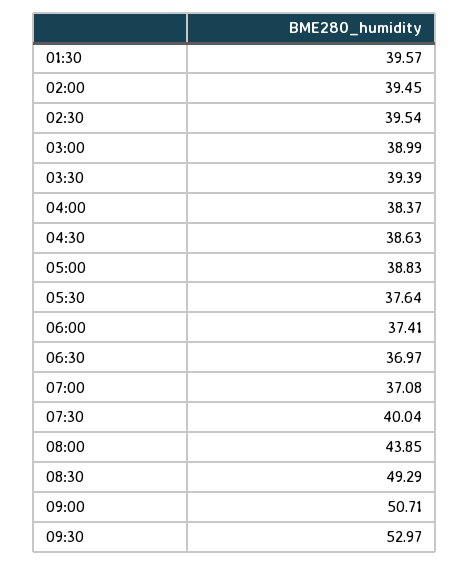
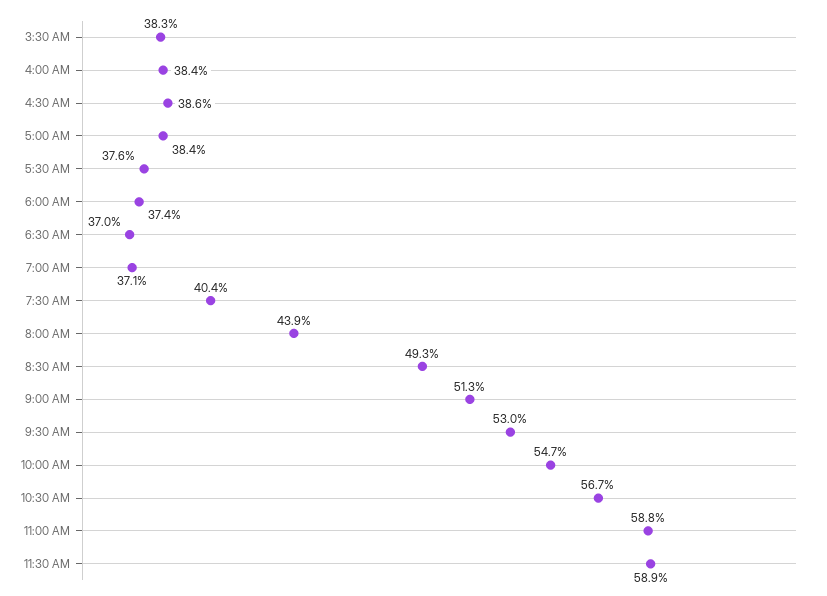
01:30: 39.57 -> none
02:00: 39.45 -> none
02:30: 39.54 -> none
03:00: 38.99 -> none
03:30: 39.39 -> 38.3
05:00: 38.83 -> 38.4
07:30: 40.04 -> 40.4
09:00: 50.71 -> 51.3
10:00 AM: none -> 54.7
10:30 AM: none -> 56.7
11:00 AM: none -> 58.8
11:30 AM: none -> 58.9

